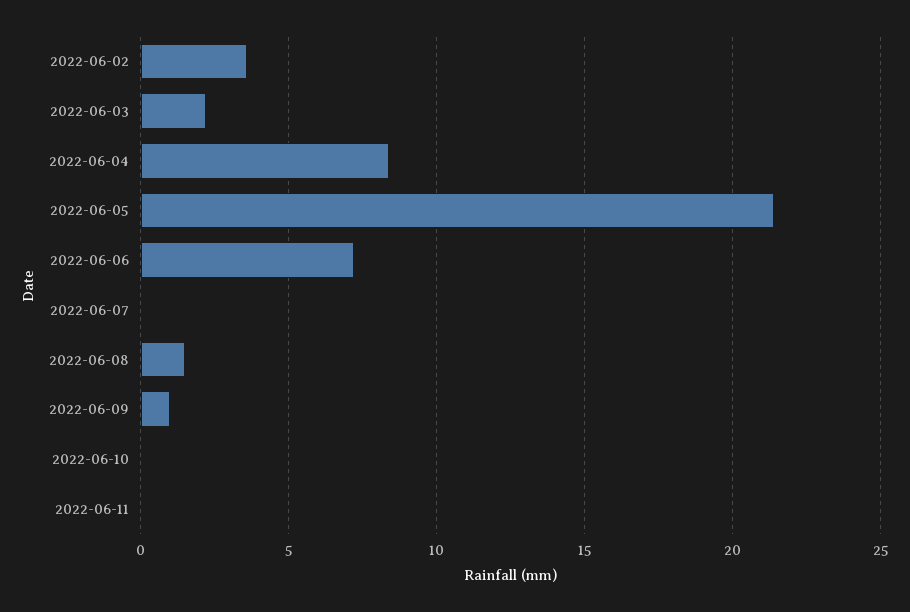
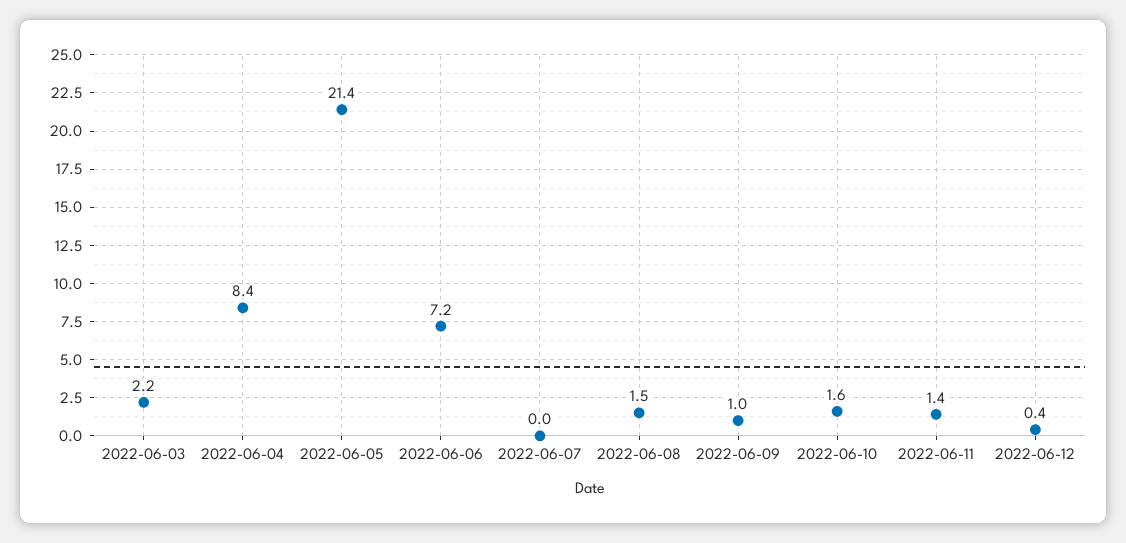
2022-06-02: 3.5 -> none
2022-06-10: 0 -> 1.6
2022-06-11: 0 -> 1.4
2022-06-12: none -> 0.4

